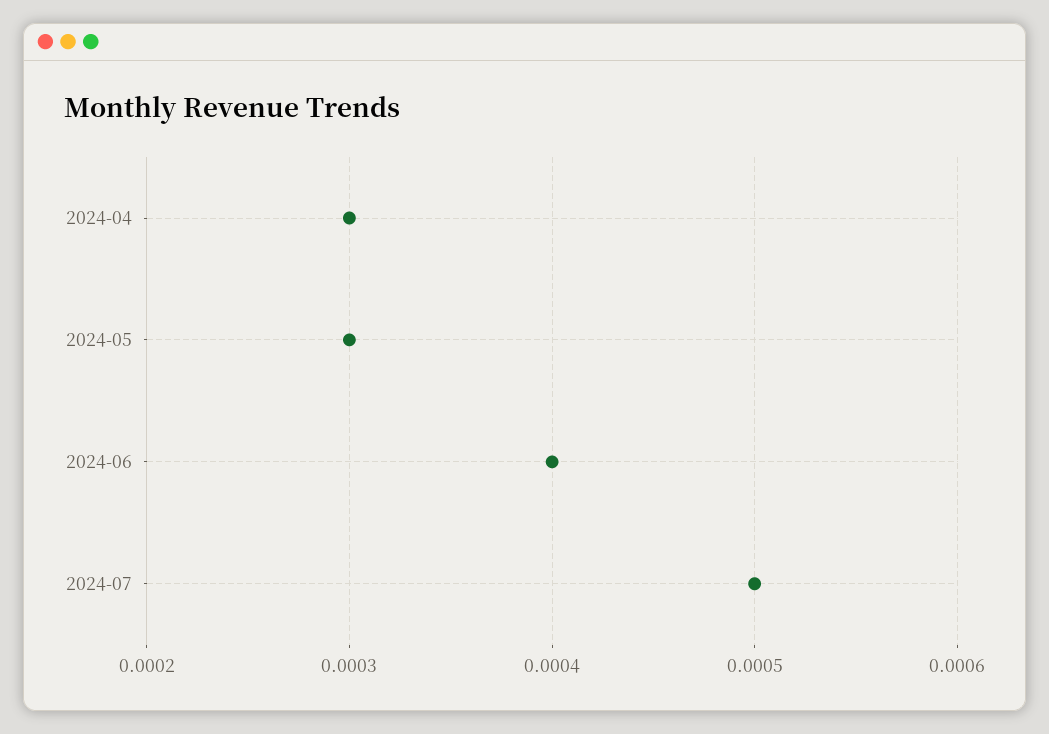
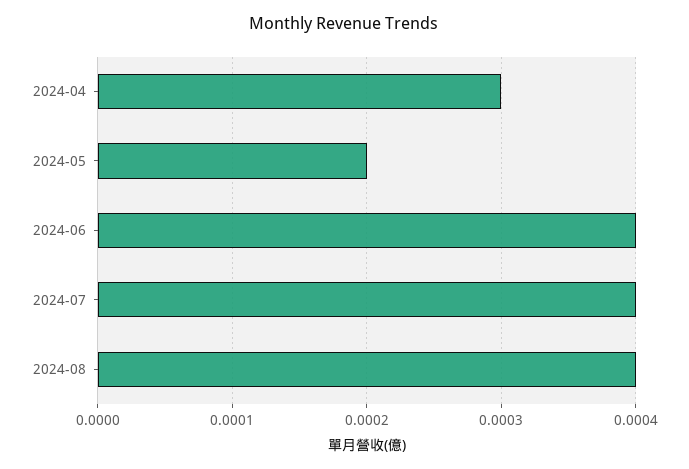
2024-05: 0.0003 -> 0.0002
2024-07: 0.0005 -> 0.0004
2024-08: none -> 0.0004

